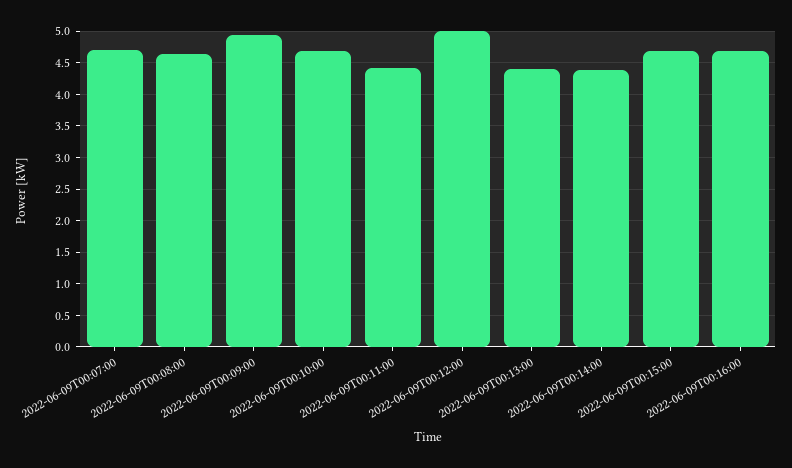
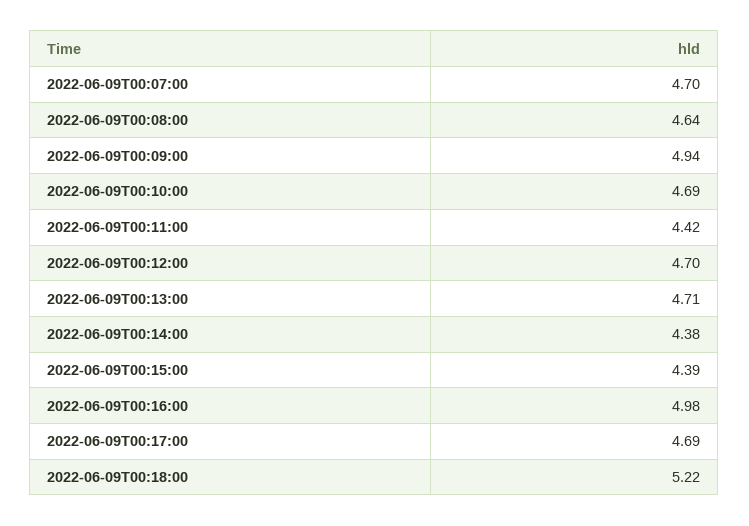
2022-06-09T00:12:00: 5 -> 4.7
2022-06-09T00:13:00: 4.4 -> 4.71
2022-06-09T00:15:00: 4.7 -> 4.39
2022-06-09T00:16:00: 4.7 -> 4.98
2022-06-09T00:17:00: none -> 4.69
2022-06-09T00:18:00: none -> 5.22

